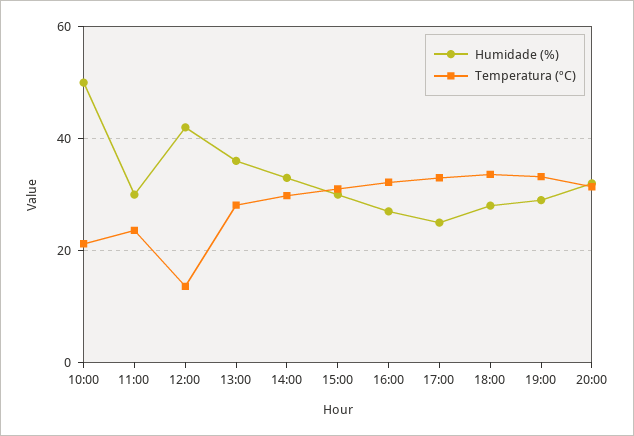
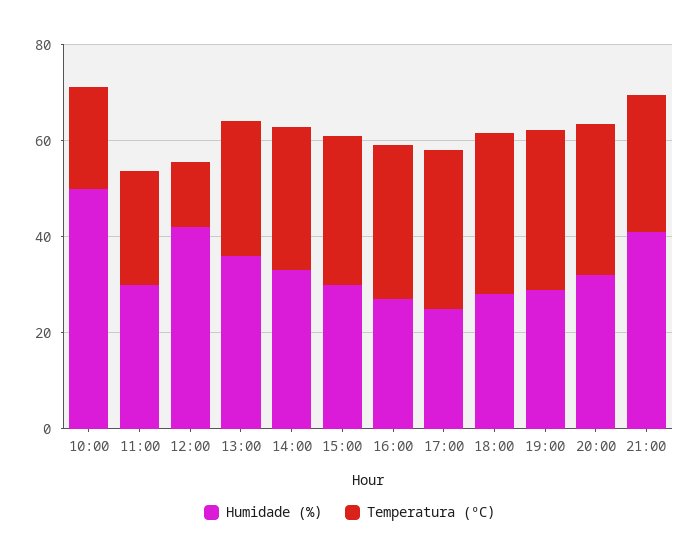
Humidade (%), 21:00: none -> 40
Temperatura (ºC), 21:00: none -> 30

